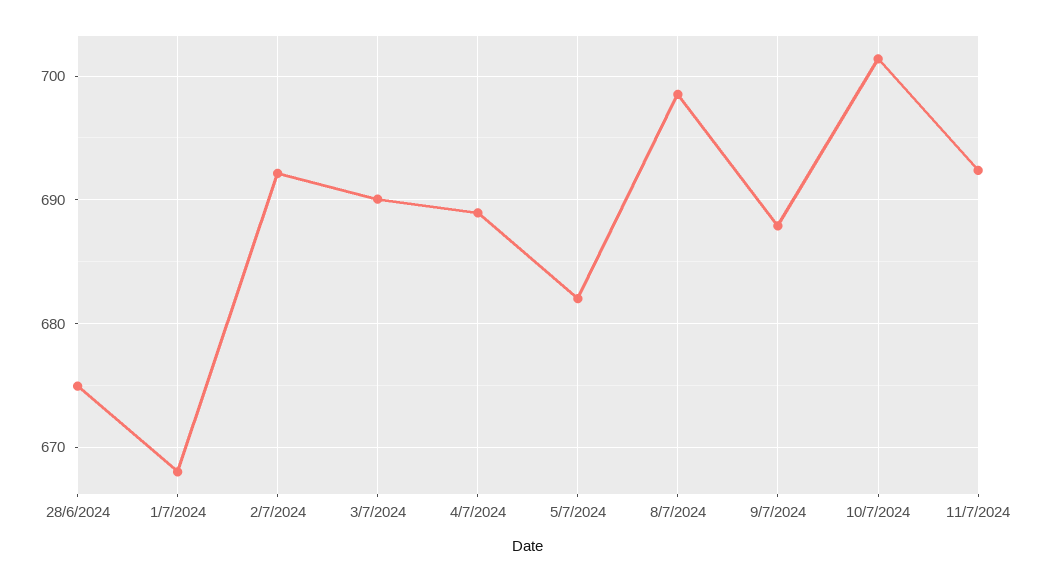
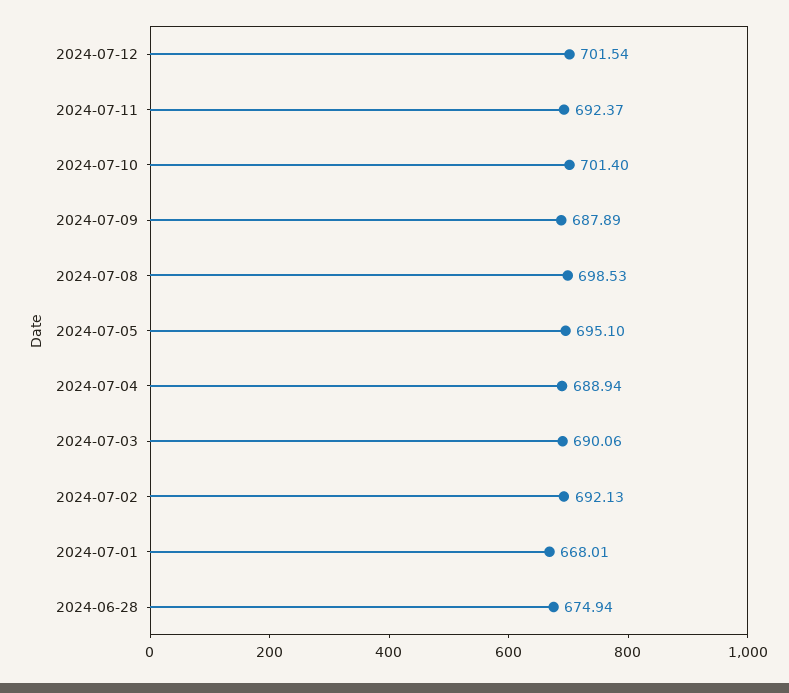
5/7/2024: 682 -> 695.1
2024-07-12: none -> 701.54

